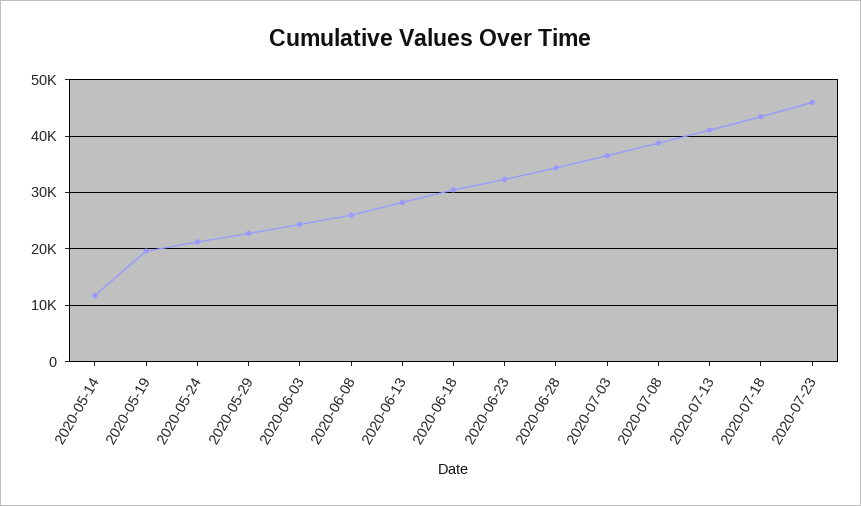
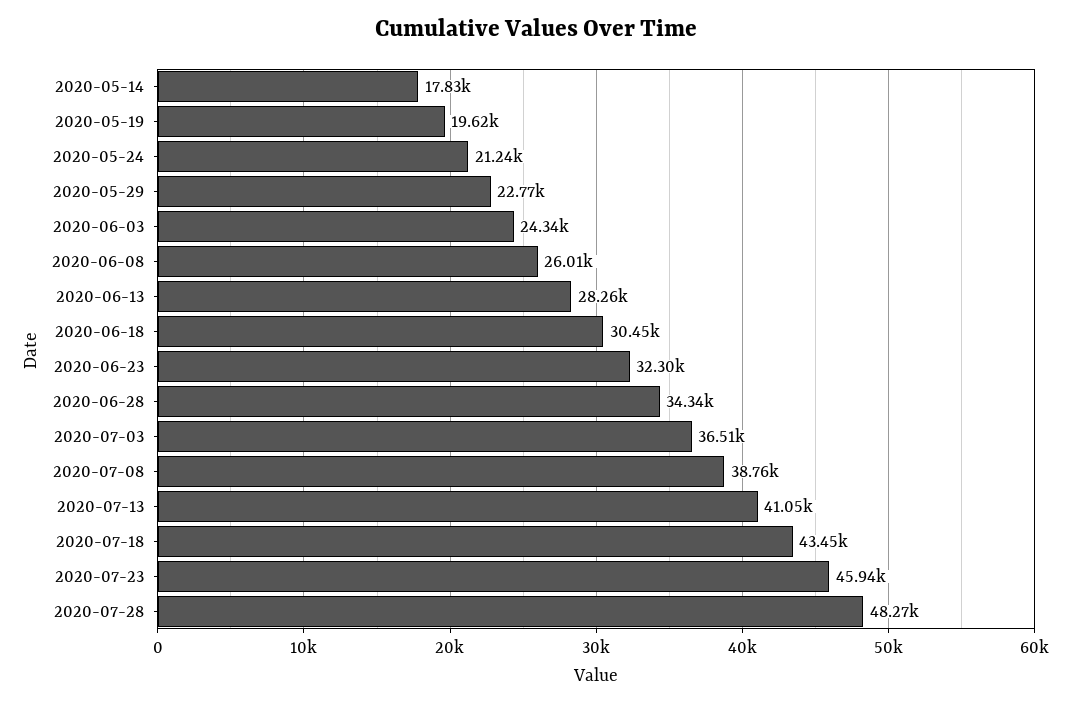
2020-05-14: 12000 -> 17830
2020-07-28: none -> 48270

